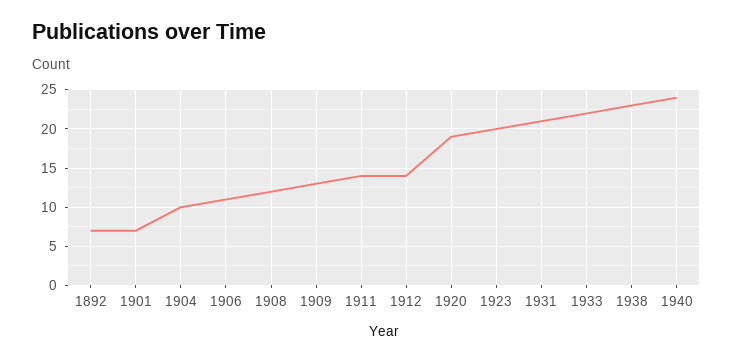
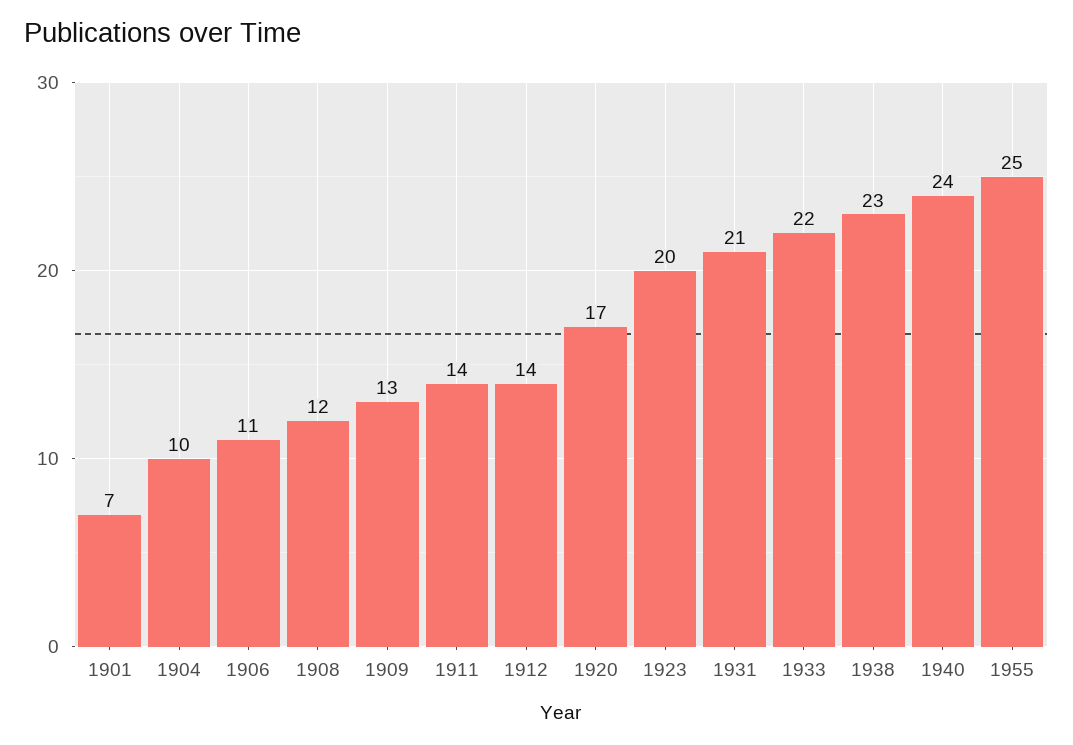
1892: 7 -> none
1920: 19 -> 17
1955: none -> 25

